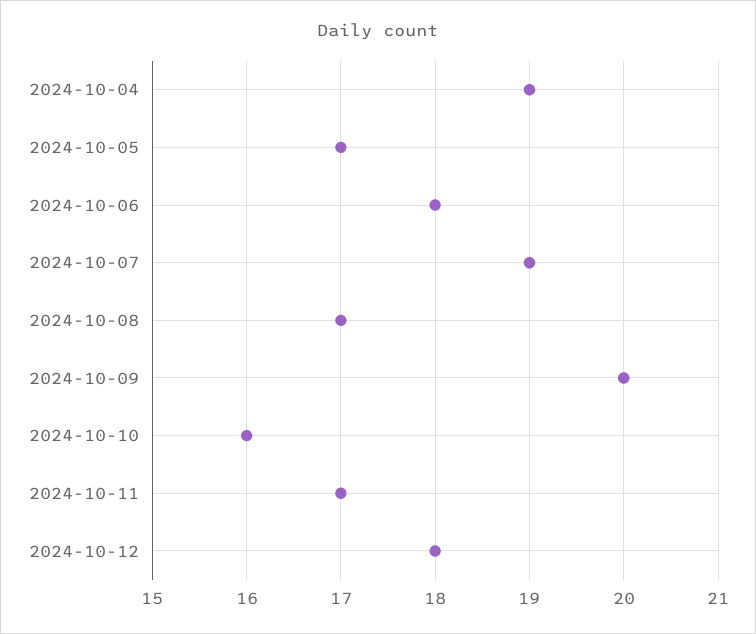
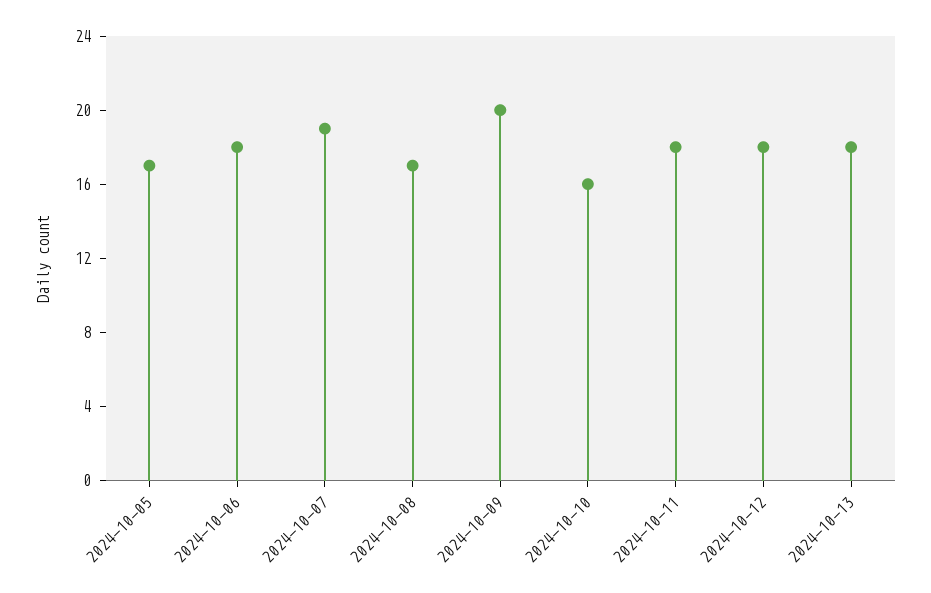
2024-10-04: 19 -> none
2024-10-11: 17 -> 18
2024-10-13: none -> 18

